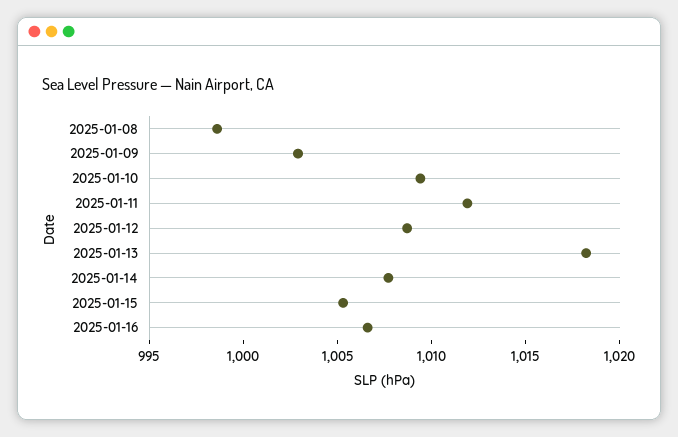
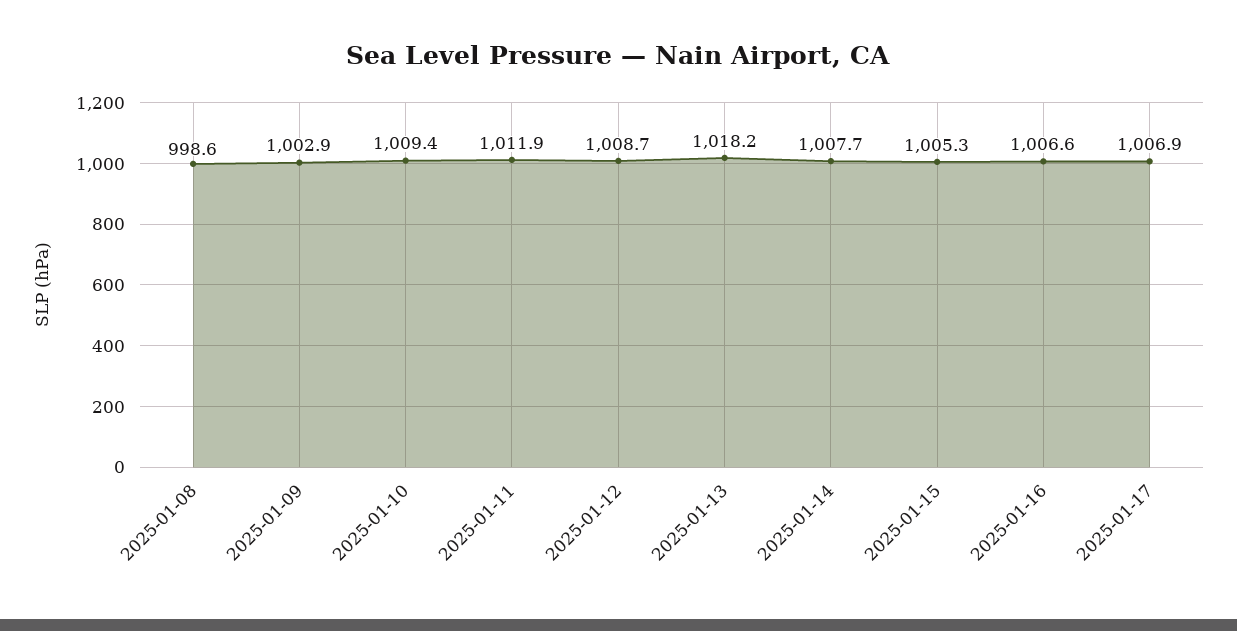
2025-01-17: none -> 1006.9

